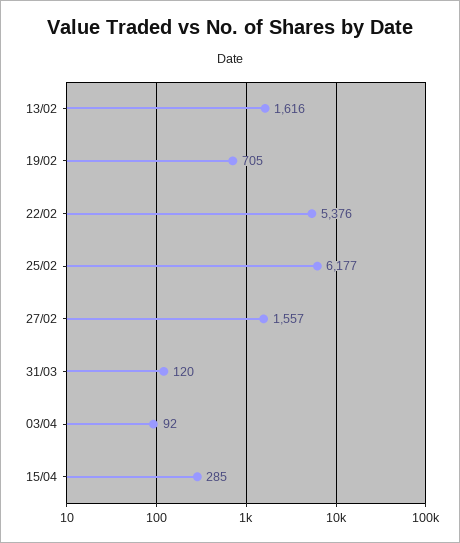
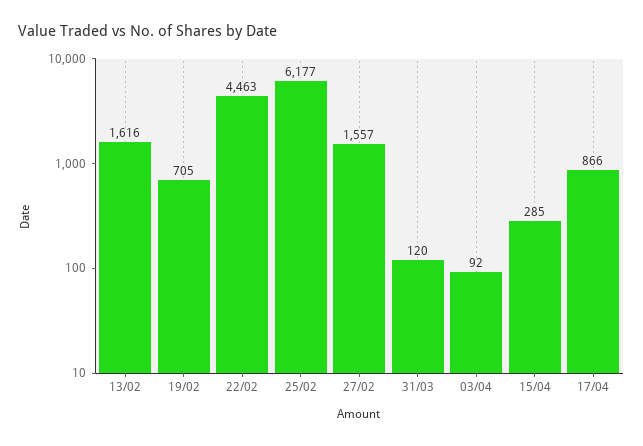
22/02: 5376 -> 4463
17/04: none -> 866

